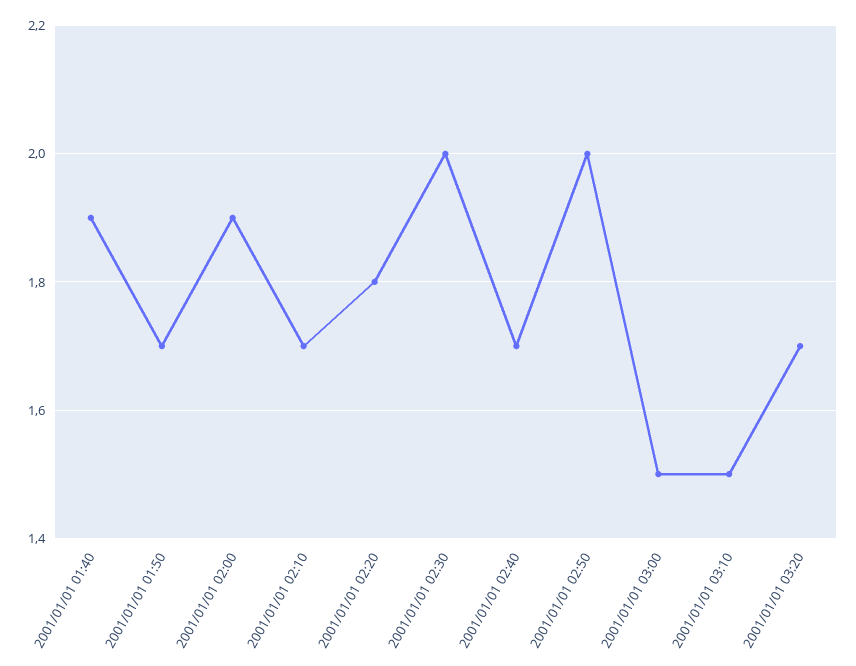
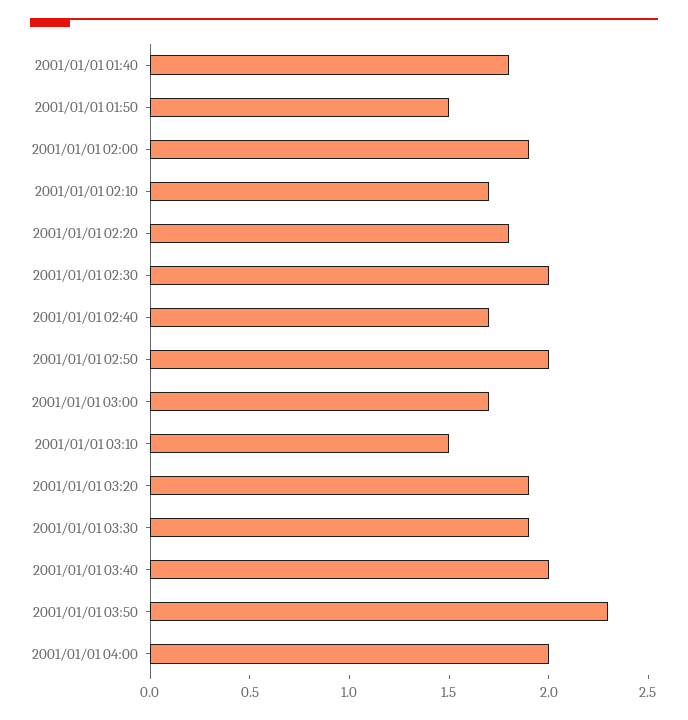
2001/01/01 01:40: 1.9 -> 1.8
2001/01/01 01:50: 1.7 -> 1.5
2001/01/01 03:00: 1.5 -> 1.7
2001/01/01 03:20: 1.7 -> 1.9
2001/01/01 03:30: none -> 1.9
2001/01/01 03:40: none -> 2
2001/01/01 03:50: none -> 2.3
2001/01/01 04:00: none -> 2

